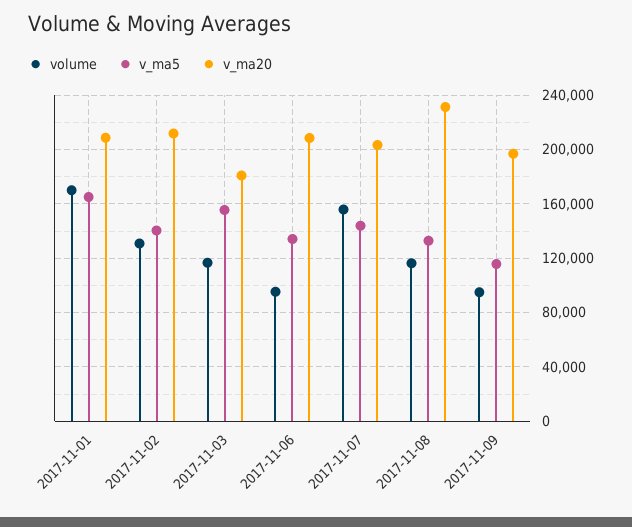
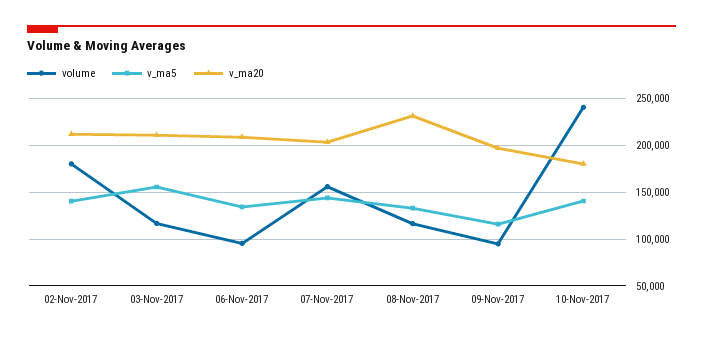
volume, 2017-11-01: 170000 -> none
v_ma5, 2017-11-01: 165000 -> none
v_ma20, 2017-11-01: 210000 -> none
volume, 2017-11-02: 130000 -> 180000
v_ma20, 2017-11-03: 180000 -> 210000
volume, 10-Nov-2017: none -> 240000
v_ma5, 10-Nov-2017: none -> 140000
v_ma20, 10-Nov-2017: none -> 180000

